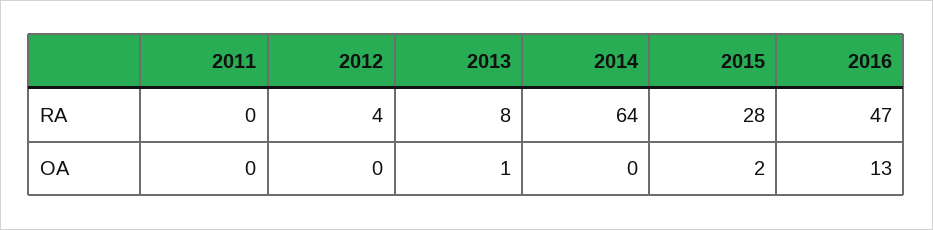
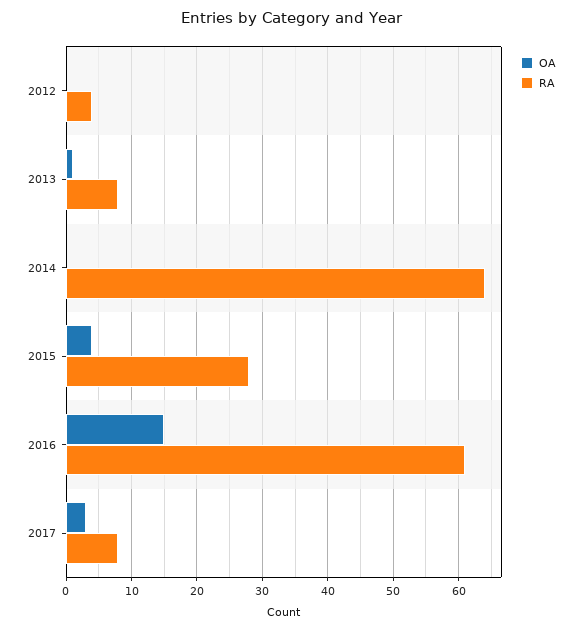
RA, 2011: 0 -> none
RA, 2016: 47 -> 61
OA, 2011: 0 -> none
OA, 2015: 2 -> 4
OA, 2016: 13 -> 15
OA, 2017: none -> 3
RA, 2017: none -> 8

